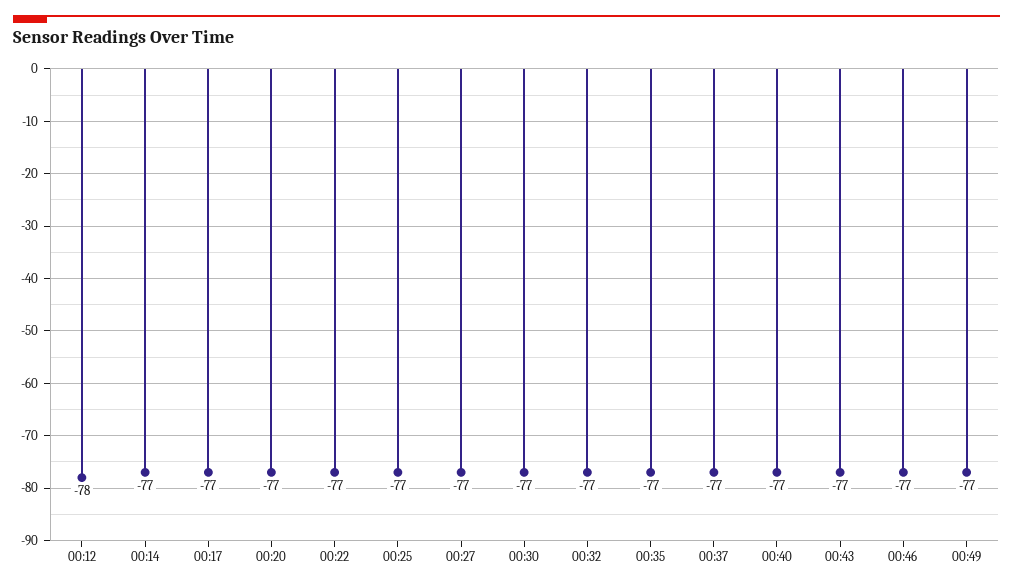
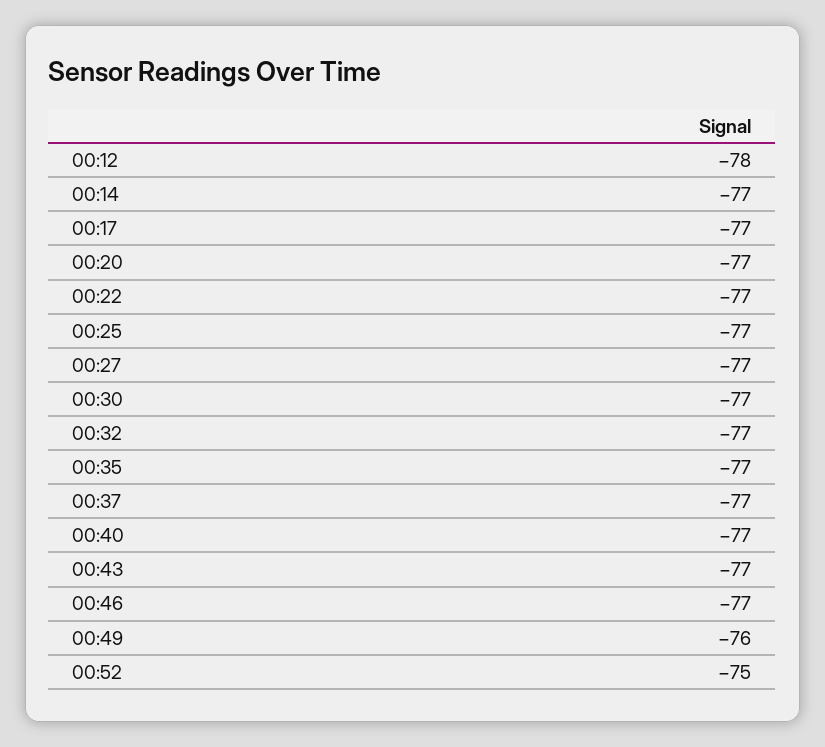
00:49: -77 -> -76
00:52: none -> -75

